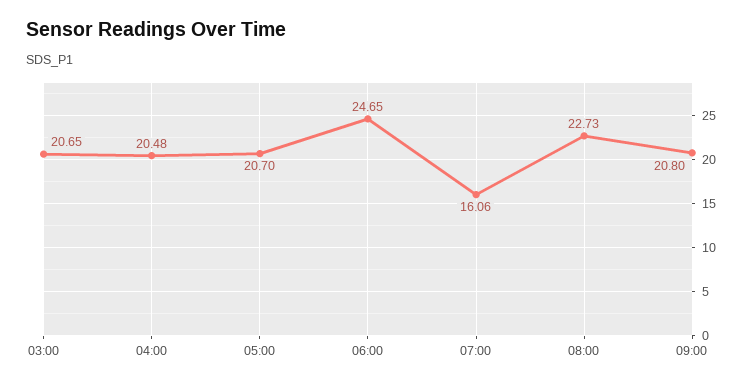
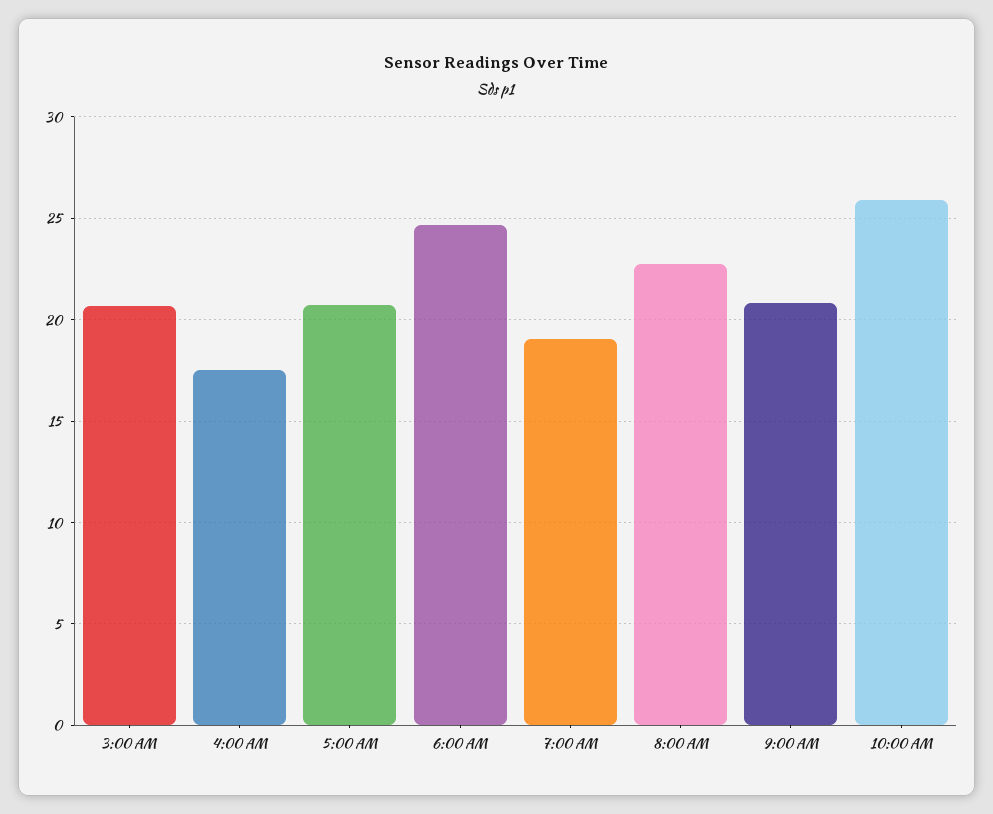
04:00: 20.48 -> 17.5
07:00: 16.06 -> 19
10:00 AM: none -> 26

